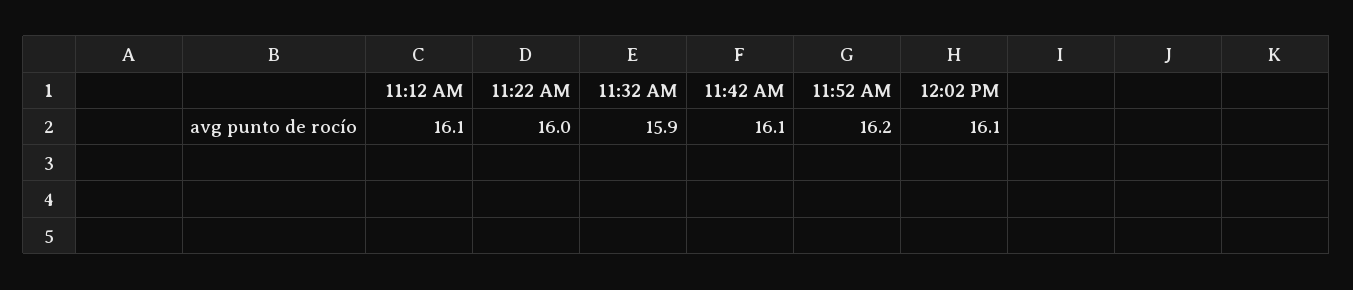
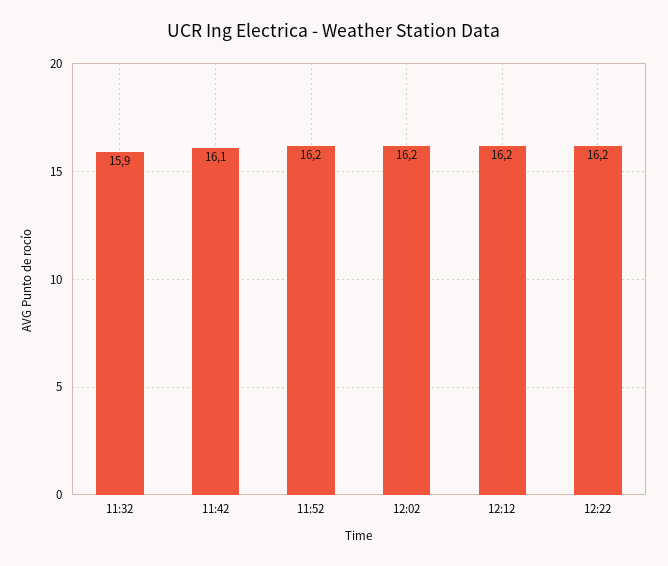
11:12 AM: 16.1 -> none
11:22 AM: 16 -> none
12:02 PM: 16.1 -> 16.2
12:12: none -> 16.2
12:22: none -> 16.2

